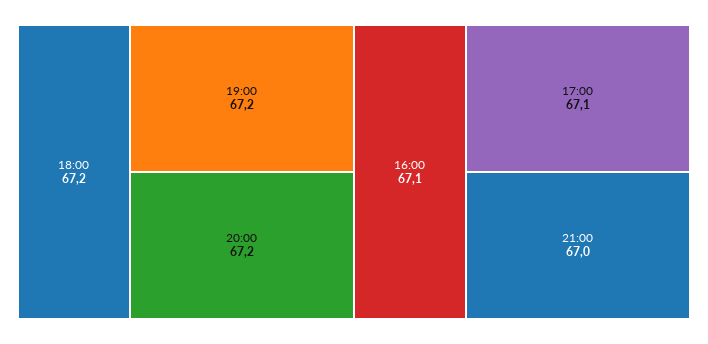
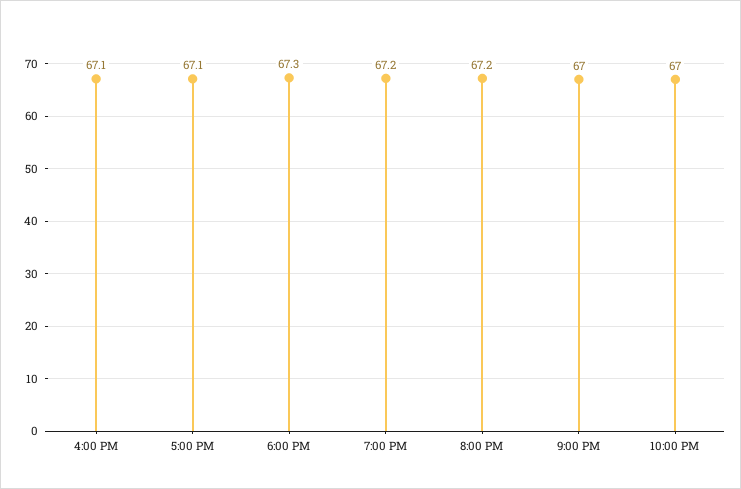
18:00: 67.2 -> 67.3
10:00 PM: none -> 67

